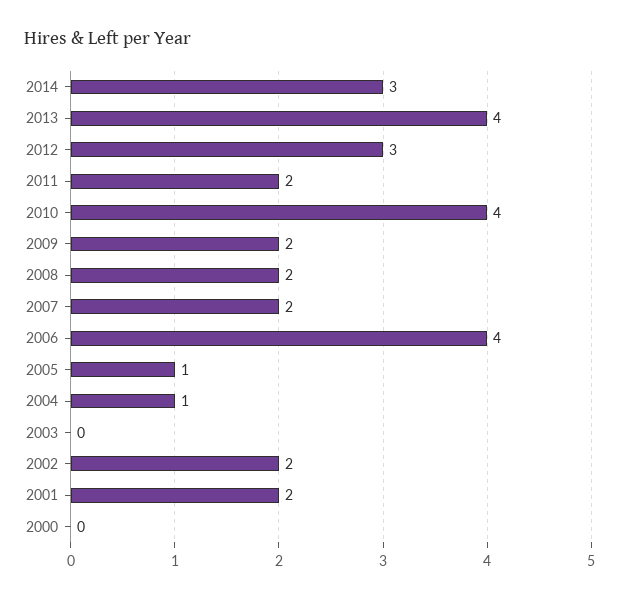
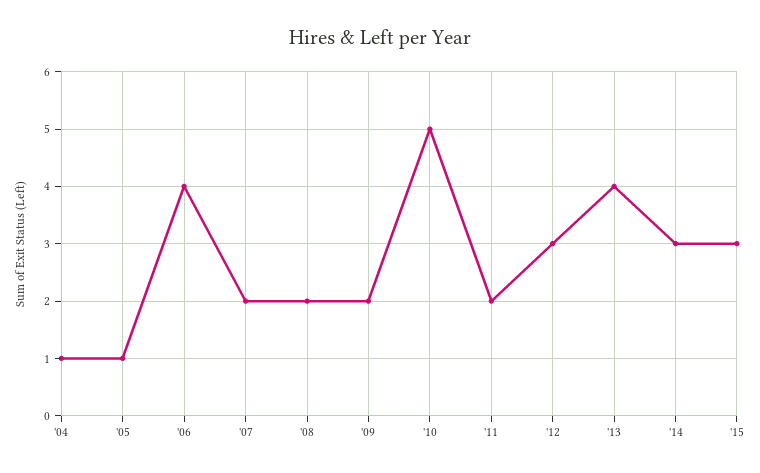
2010: 4 -> 5
2003: 0 -> none
2002: 2 -> none
2001: 2 -> none
2000: 0 -> none
'15: none -> 3

